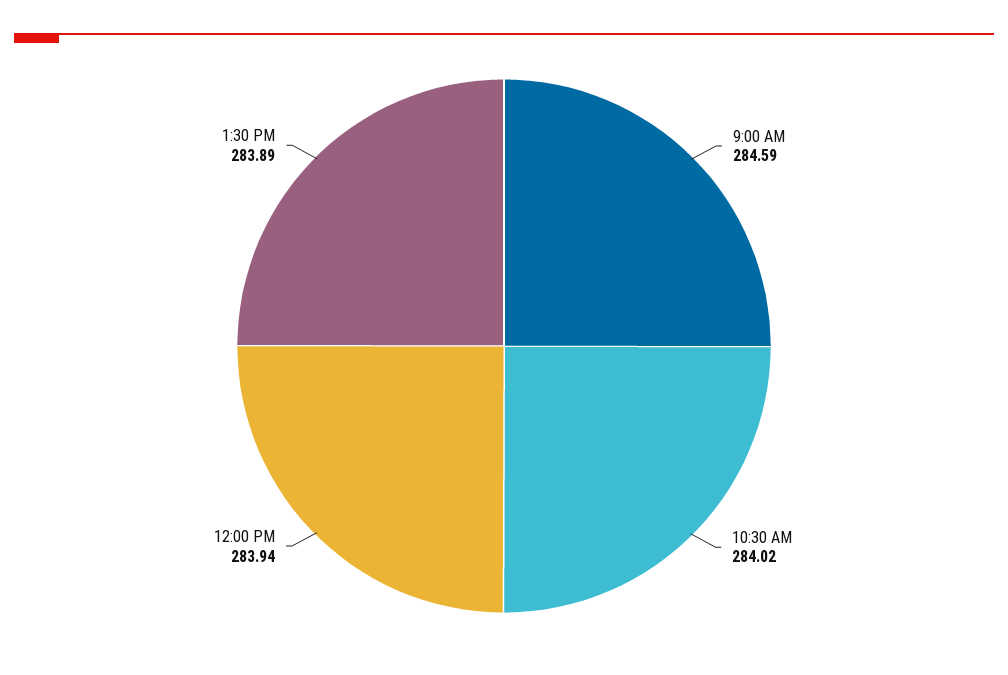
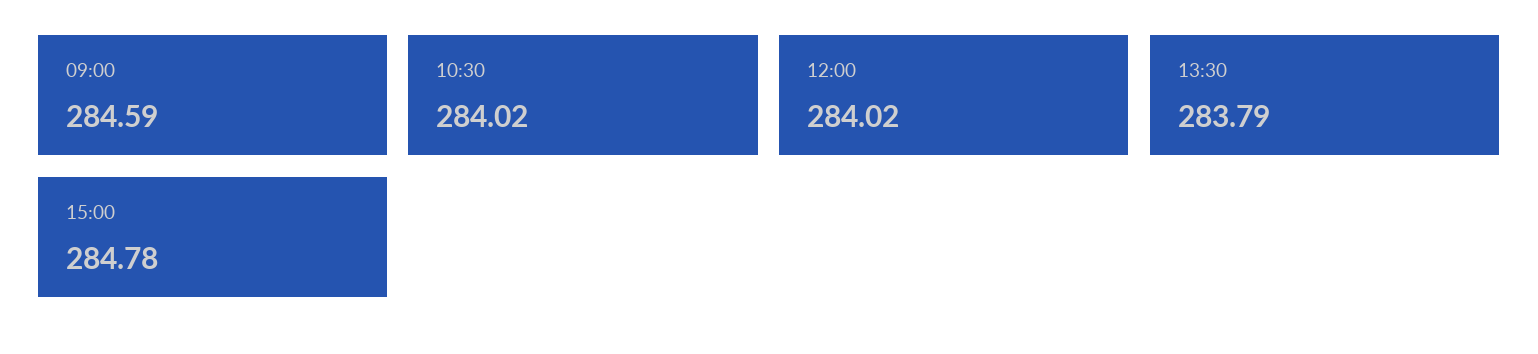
12:00 PM: 283.94 -> 284.02
1:30 PM: 283.89 -> 283.79
15:00: none -> 284.78

